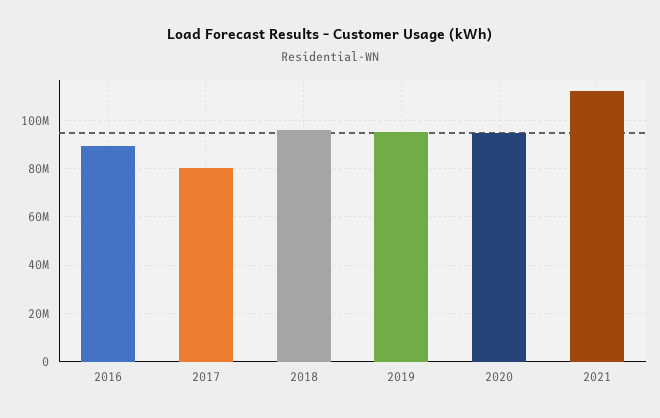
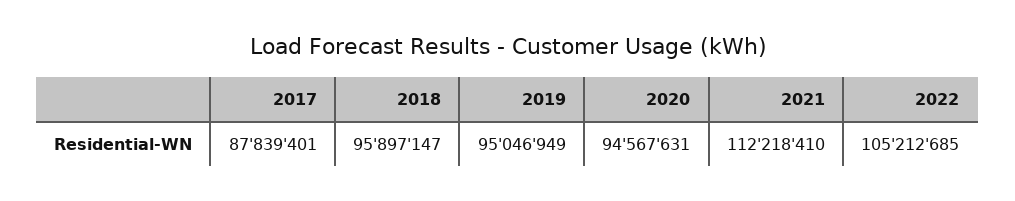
2016: 90000000 -> none
2017: 80000000 -> 87839401
2022: none -> 105212685

